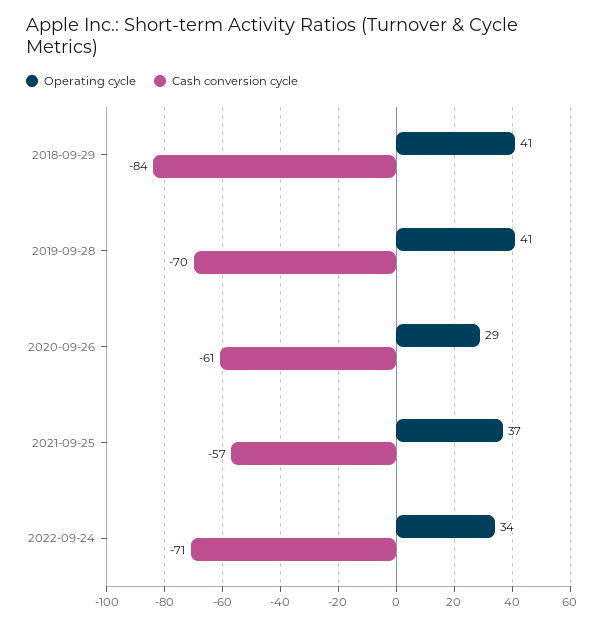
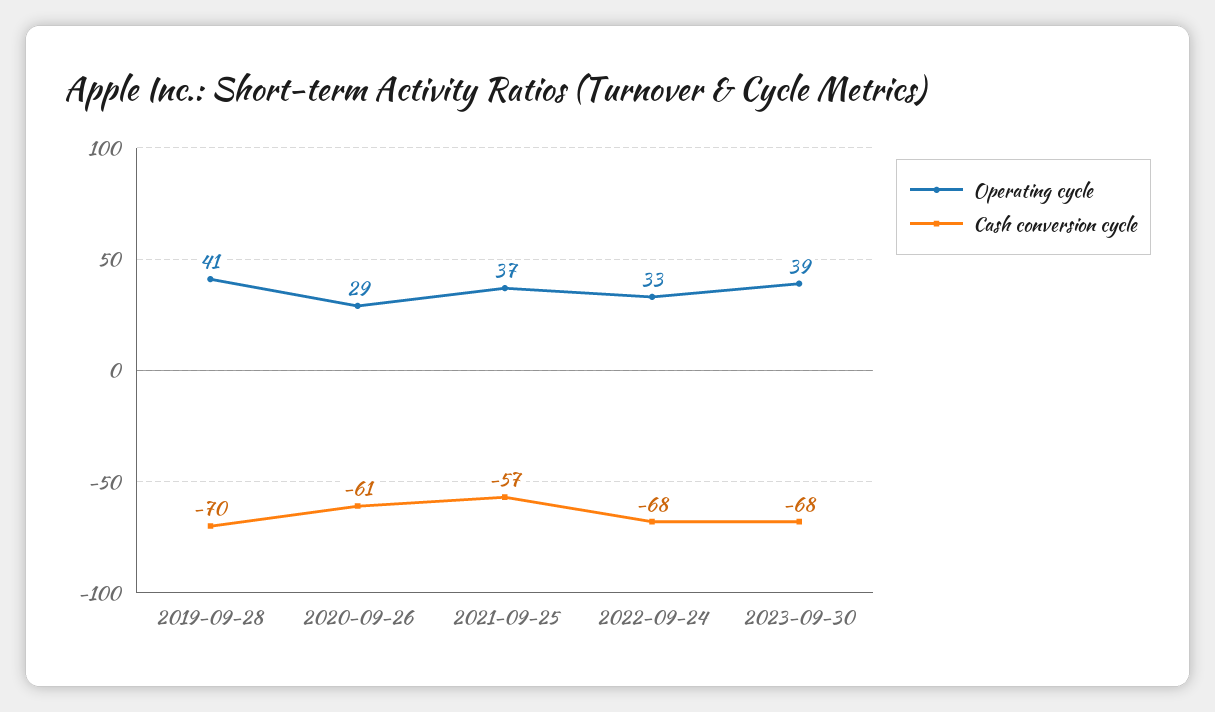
Operating cycle, 2018-09-29: 41 -> none
Cash conversion cycle, 2018-09-29: -84 -> none
Operating cycle, 2022-09-24: 34 -> 33
Cash conversion cycle, 2022-09-24: -71 -> -68
Operating cycle, 2023-09-30: none -> 39
Cash conversion cycle, 2023-09-30: none -> -68

